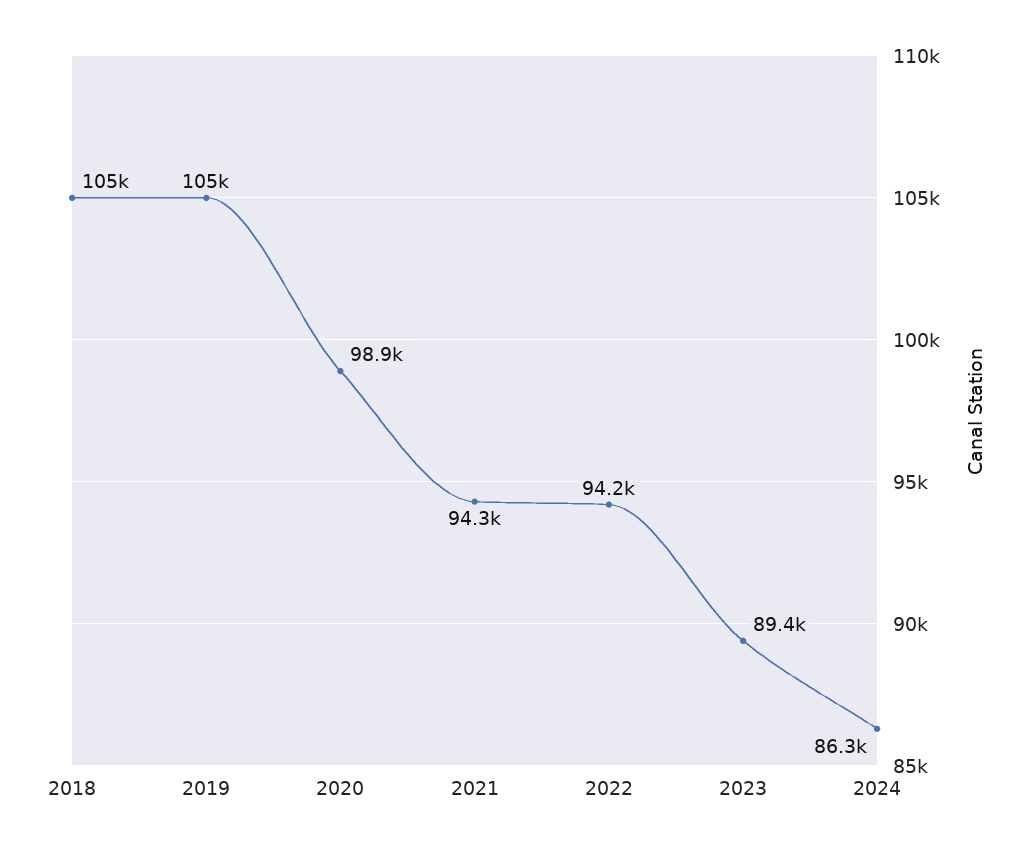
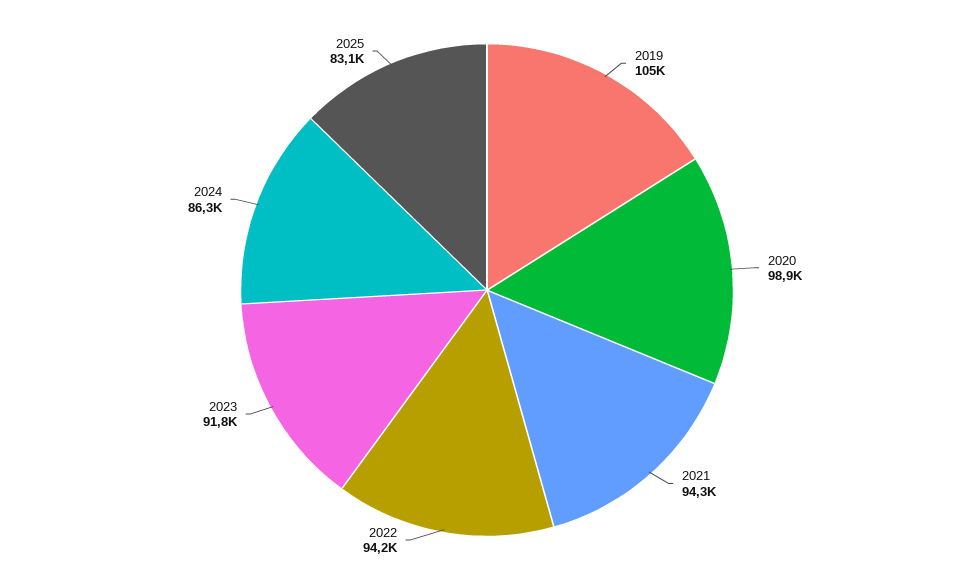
2018: 105000 -> none
2023: 89400 -> 91800
2025: none -> 83100

